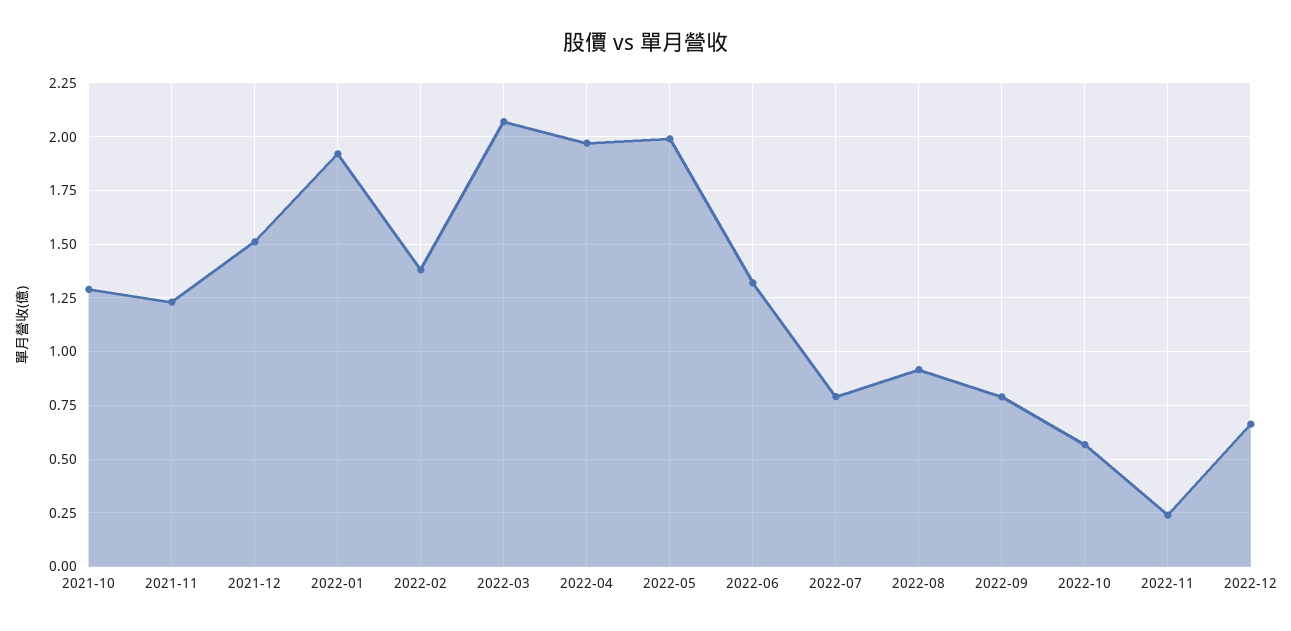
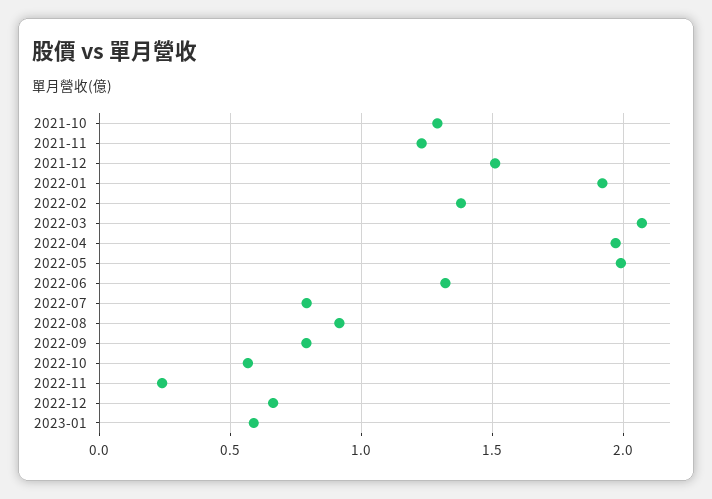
2023-01: none -> 0.6

